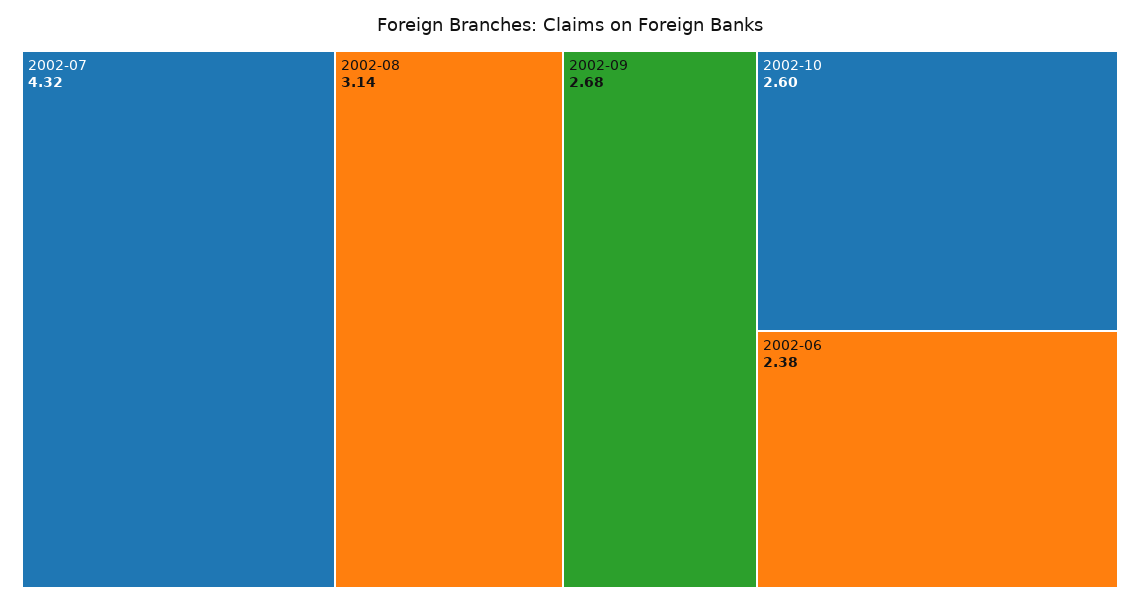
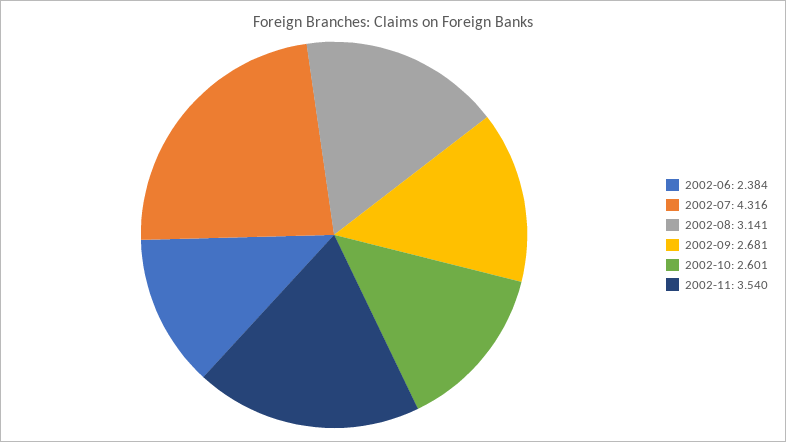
2002-11: none -> 3.54

